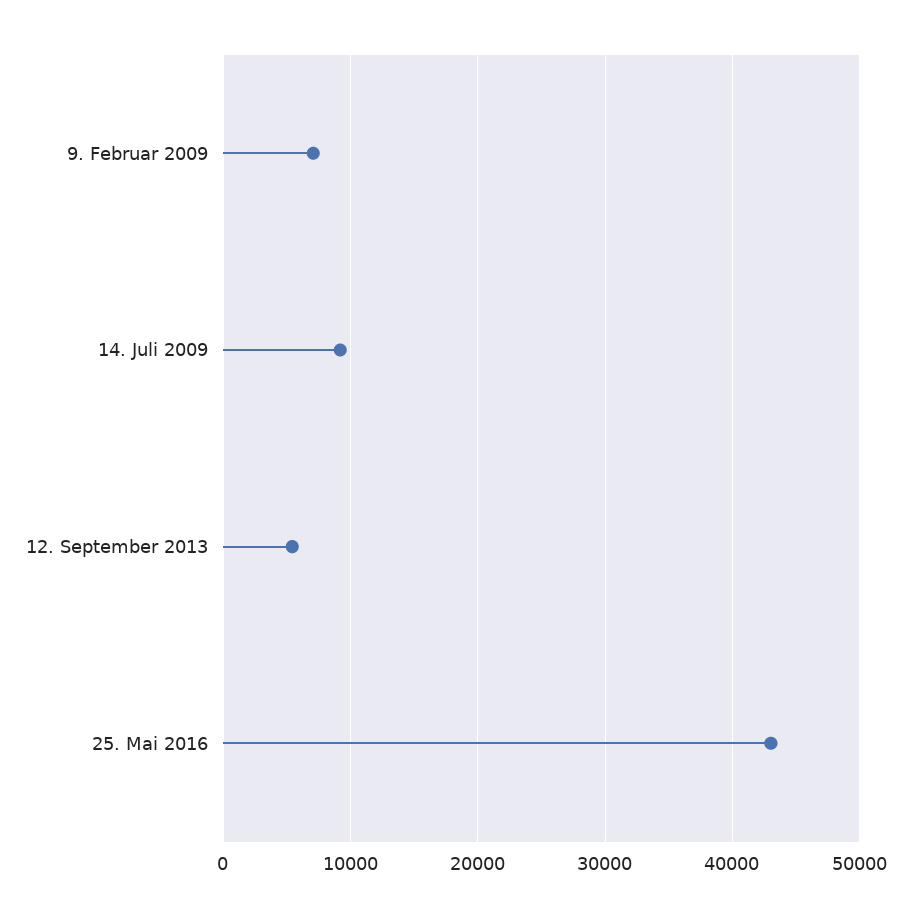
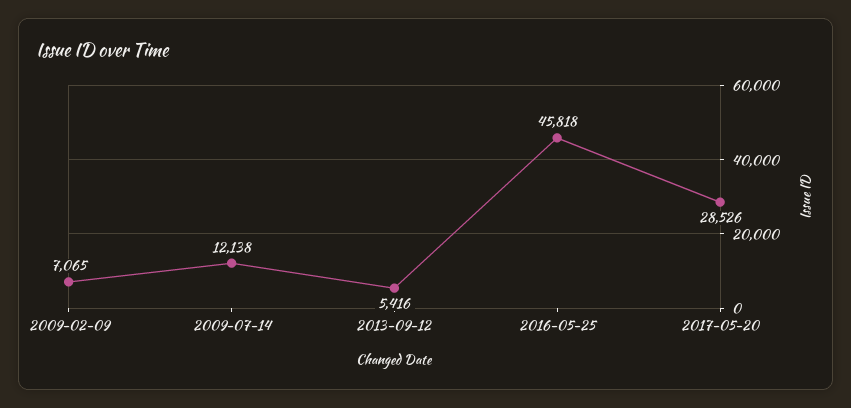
14. Juli 2009: 9000 -> 12138
25. Mai 2016: 43000 -> 45818
2017-05-20: none -> 28526

